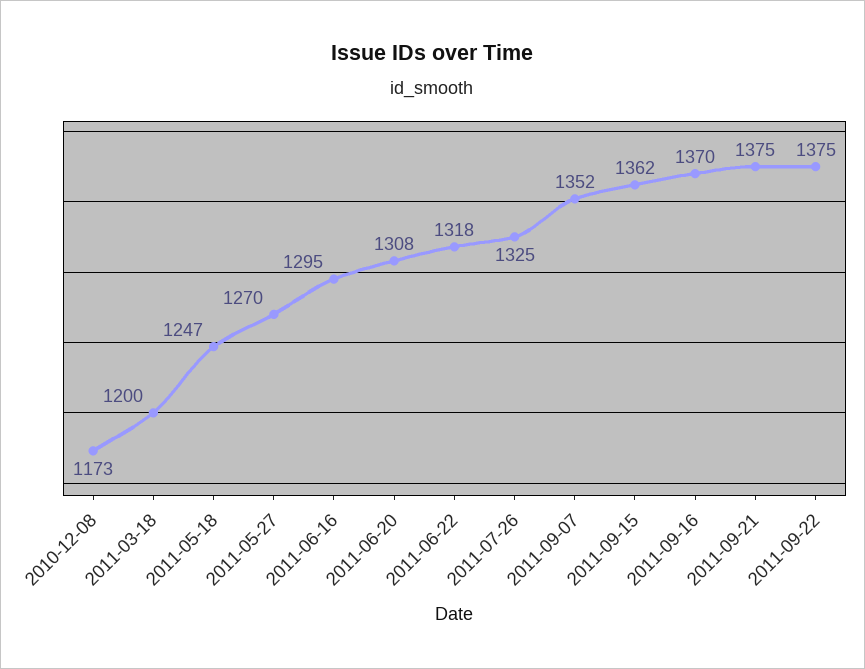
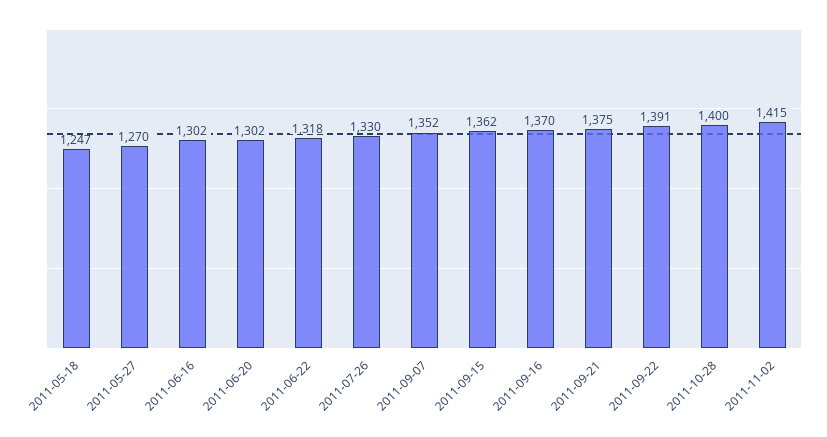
2010-12-08: 1173 -> none
2011-03-18: 1200 -> none
2011-06-16: 1295 -> 1302
2011-06-20: 1308 -> 1302
2011-07-26: 1325 -> 1330
2011-09-22: 1375 -> 1391
2011-10-28: none -> 1400
2011-11-02: none -> 1415

